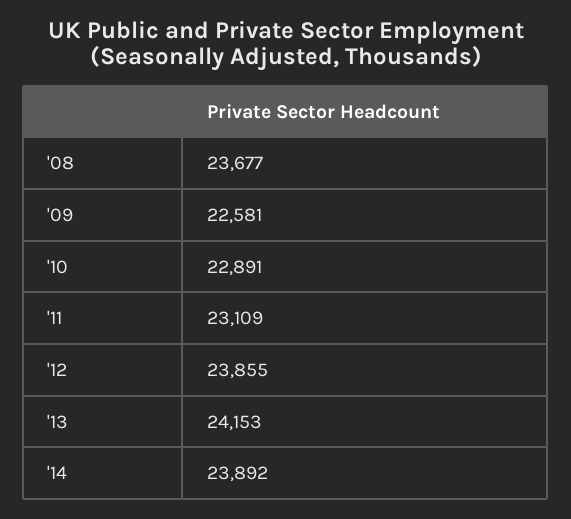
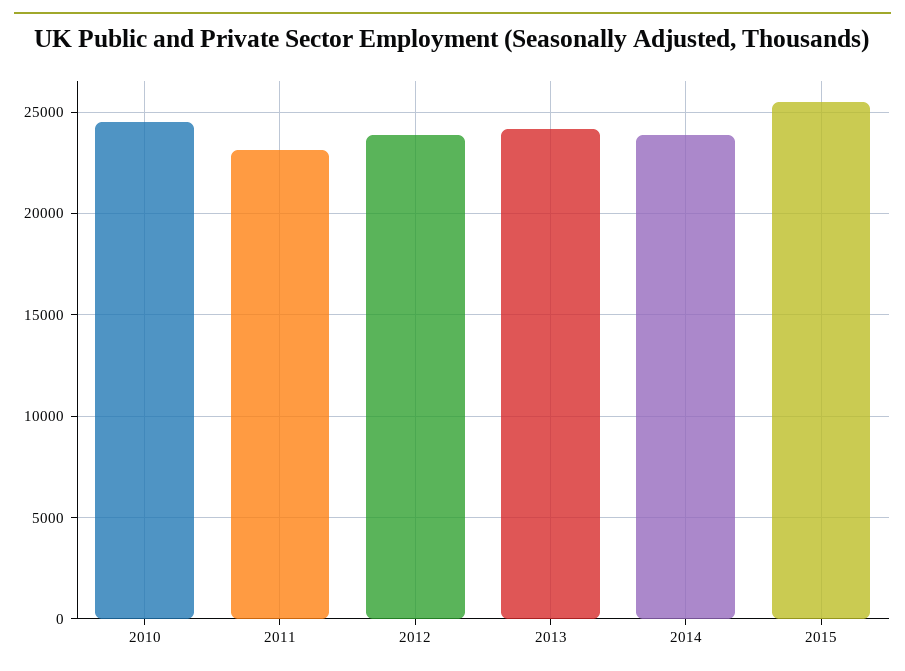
'08: 23677 -> none
'09: 22581 -> none
'10: 22891 -> 24500
2015: none -> 25500

